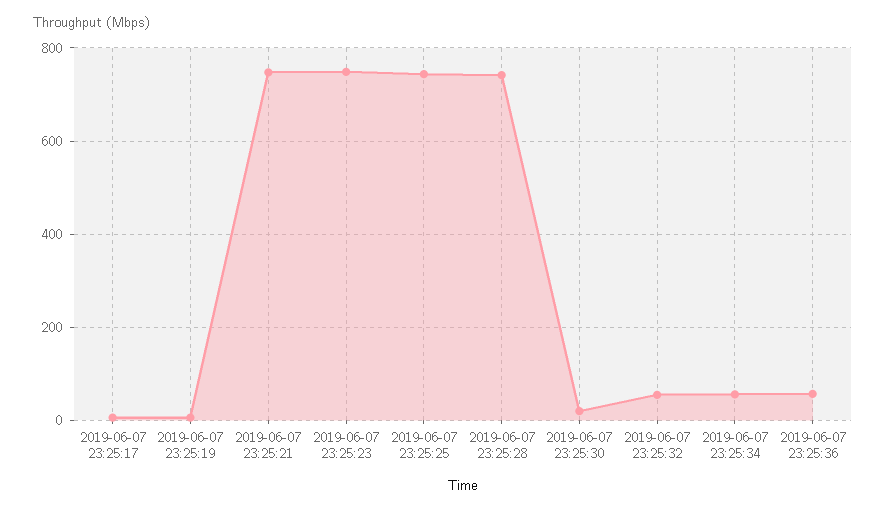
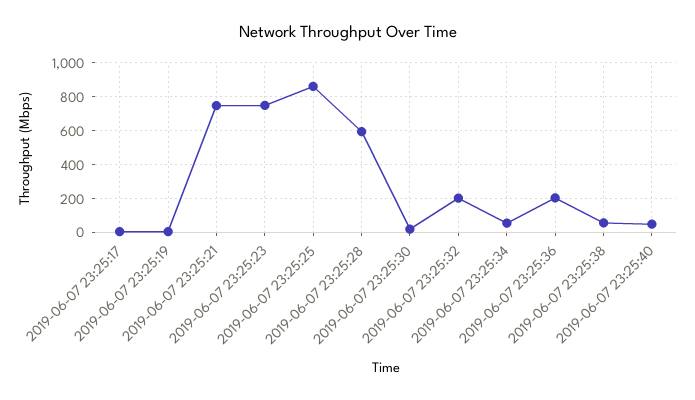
2019-06-07 23:25:25: 740 -> 850
2019-06-07 23:25:28: 740 -> 600
2019-06-07 23:25:32: 60 -> 200
2019-06-07 23:25:36: 60 -> 200
2019-06-07 23:25:38: none -> 50
2019-06-07 23:25:40: none -> 50

